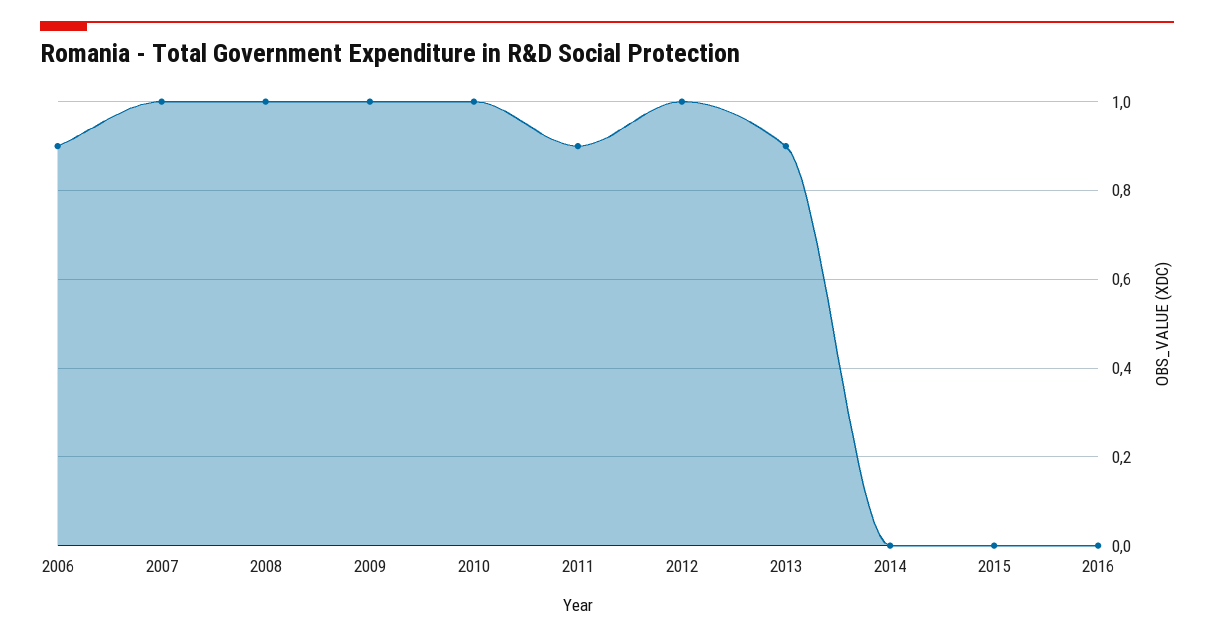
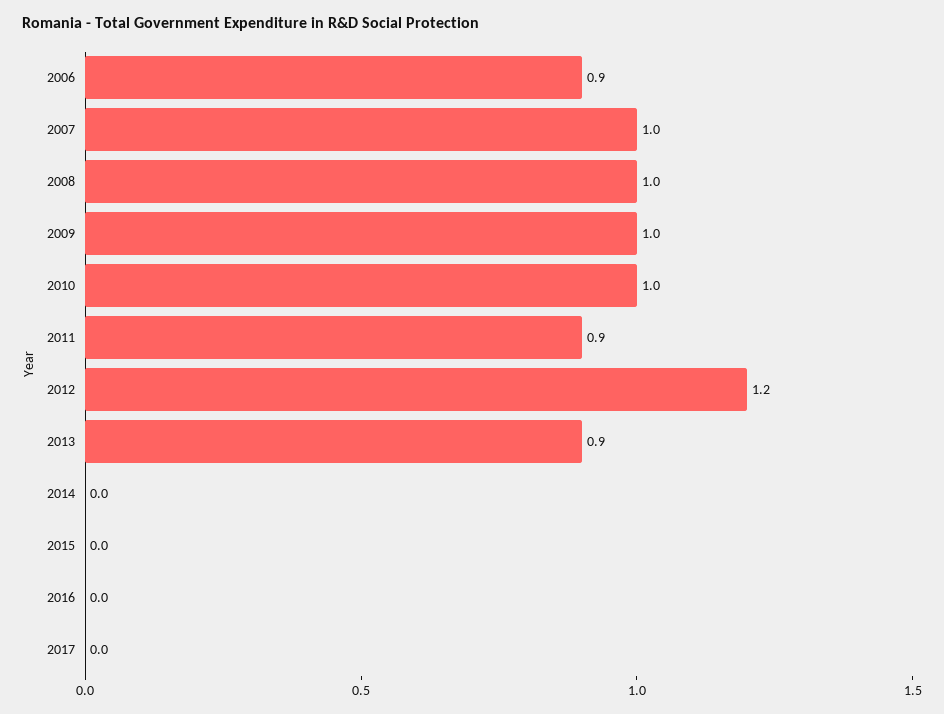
2012: 1 -> 1.2
2017: none -> 0

